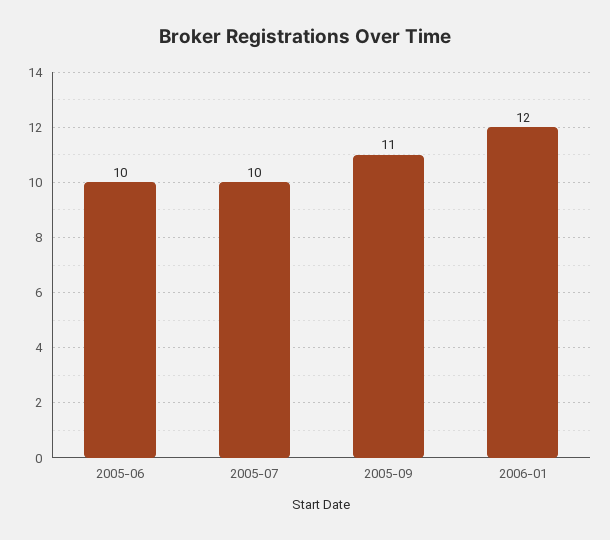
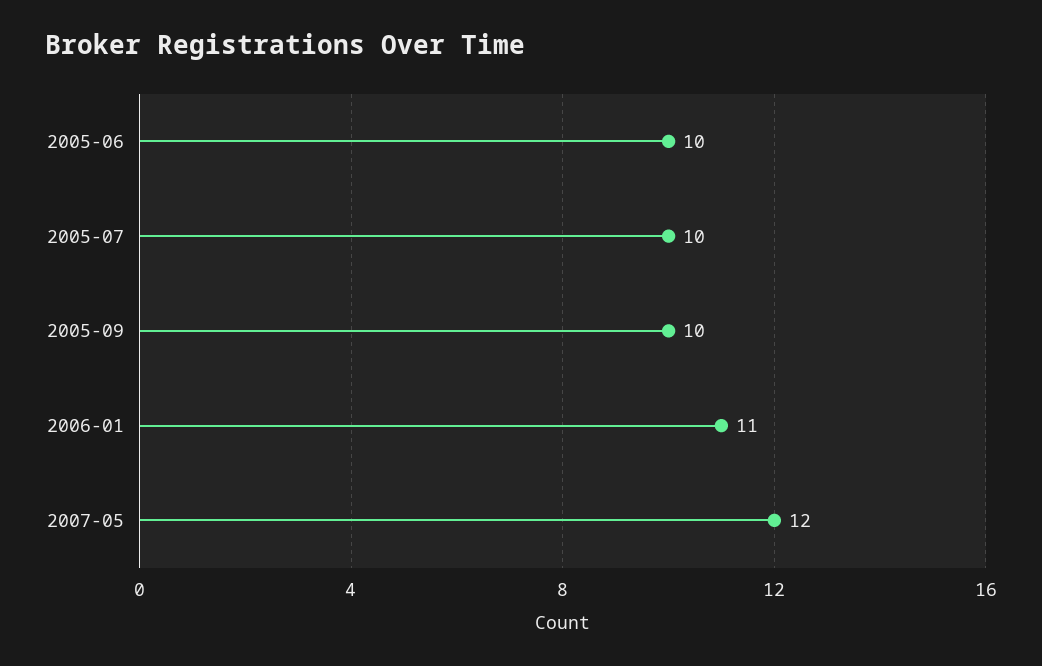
2005-09: 11 -> 10
2006-01: 12 -> 11
2007-05: none -> 12

